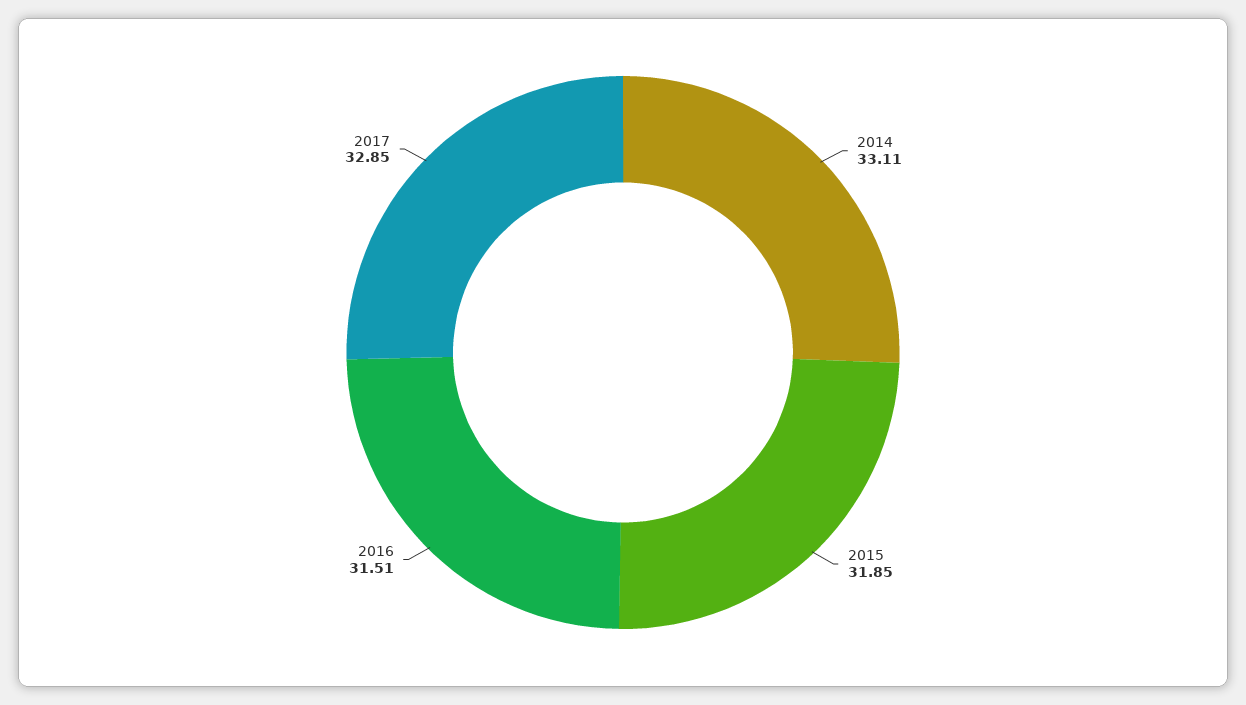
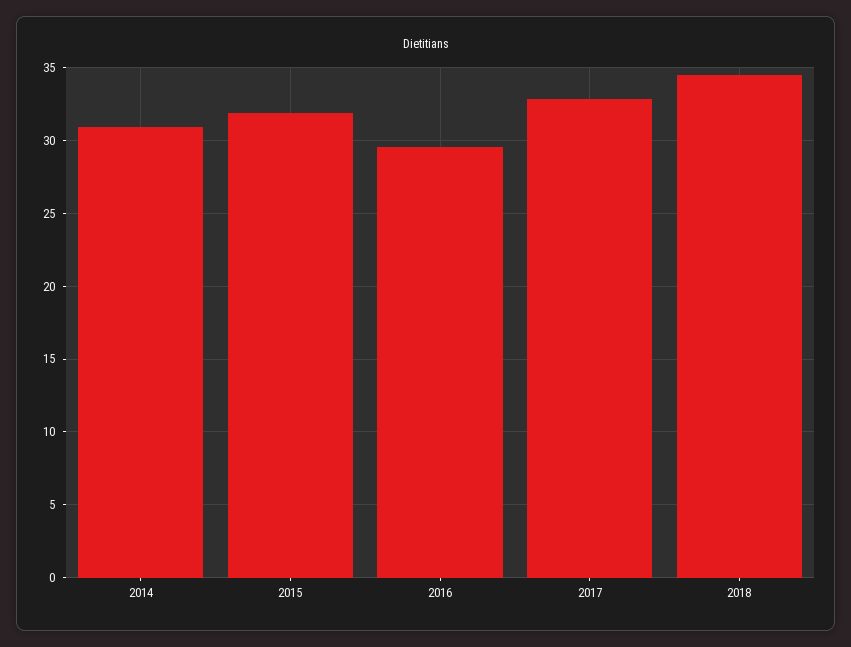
2014: 33.11 -> 31
2016: 31.51 -> 29.5
2018: none -> 34.5

